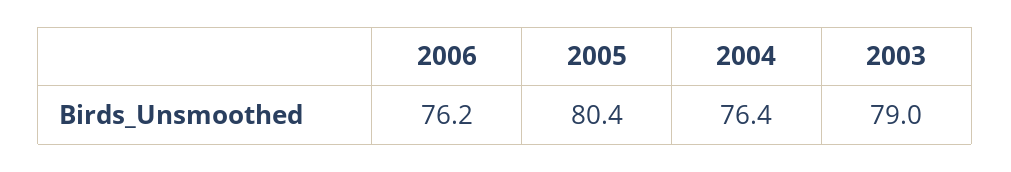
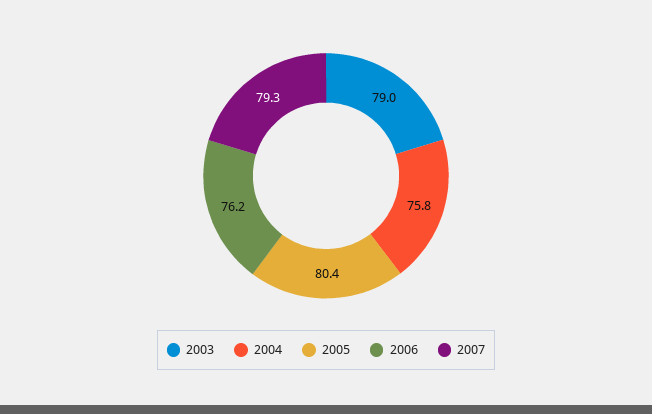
2004: 76.4 -> 75.8
2007: none -> 79.3

